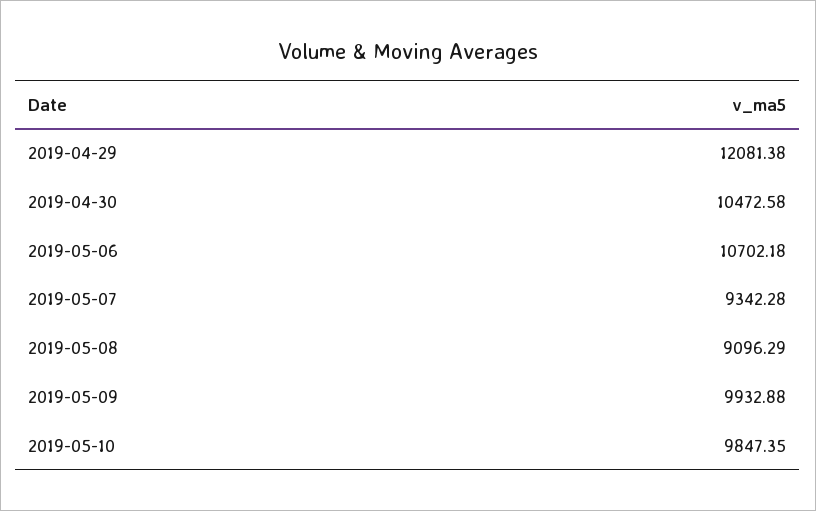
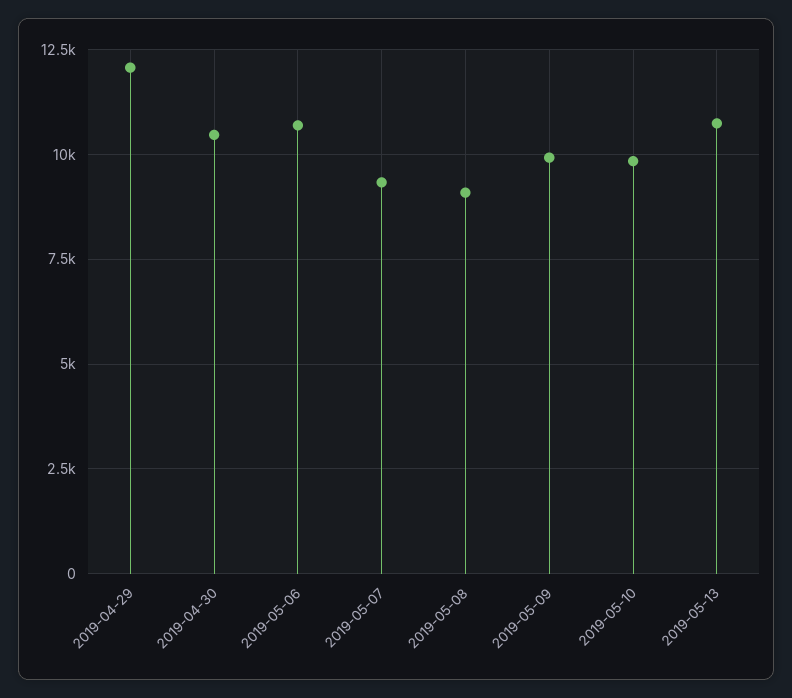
2019-05-13: none -> 10750

